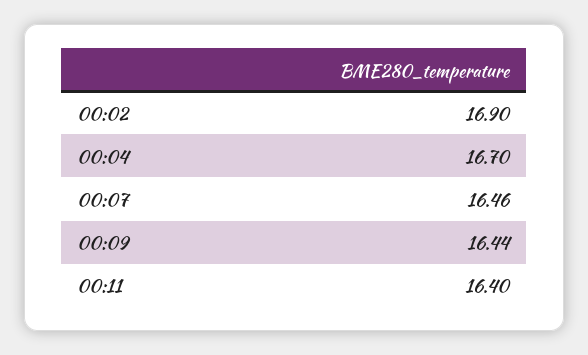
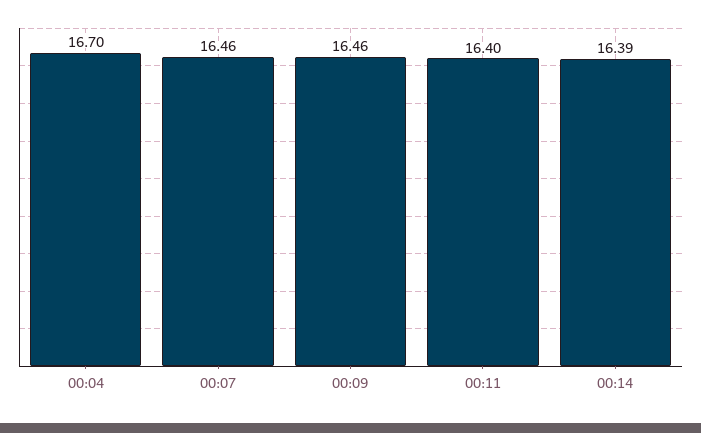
00:02: 16.9 -> none
00:09: 16.44 -> 16.46
00:14: none -> 16.39

